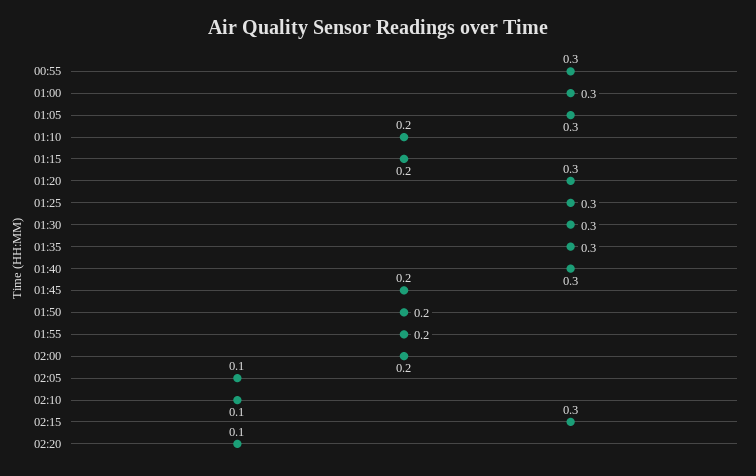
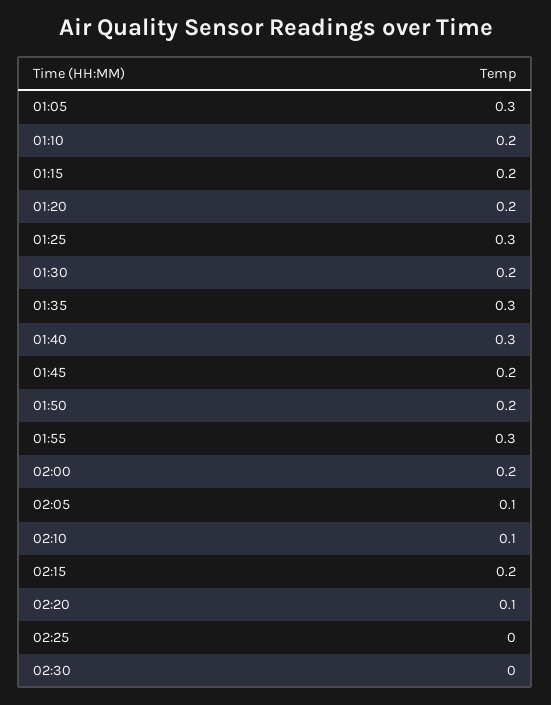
00:55: 0.3 -> none
01:00: 0.3 -> none
01:20: 0.3 -> 0.2
01:30: 0.3 -> 0.2
01:55: 0.2 -> 0.3
02:15: 0.3 -> 0.2
02:25: none -> 0
02:30: none -> 0

